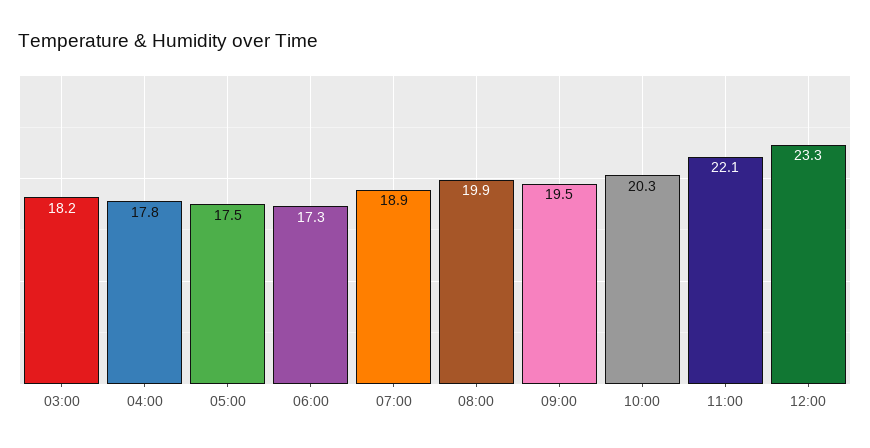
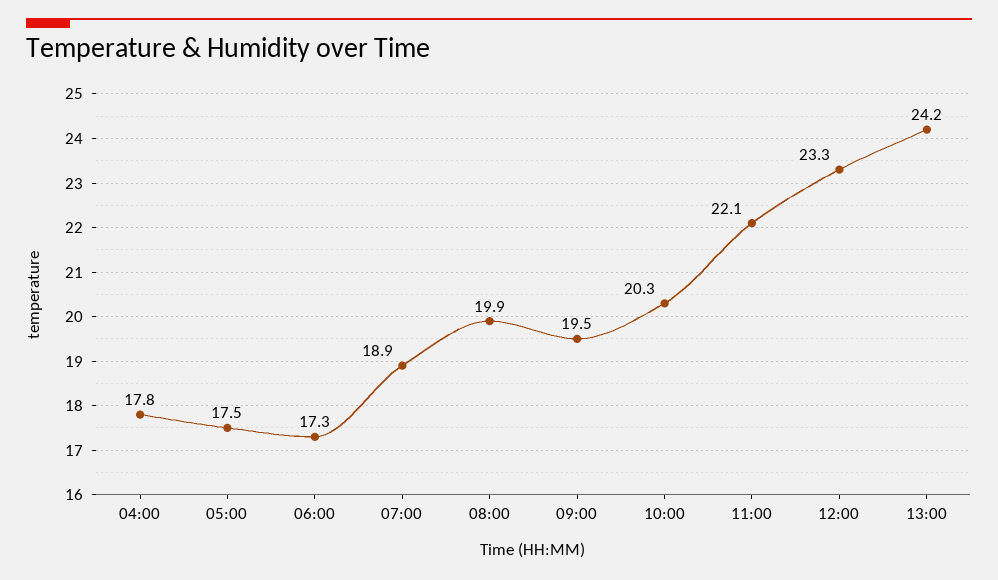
03:00: 18.2 -> none
13:00: none -> 24.2

